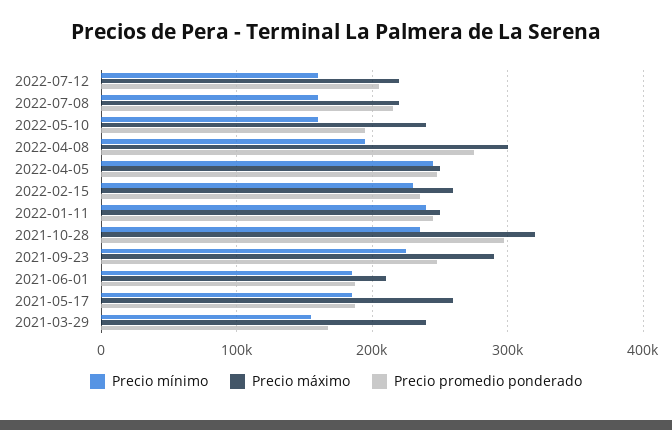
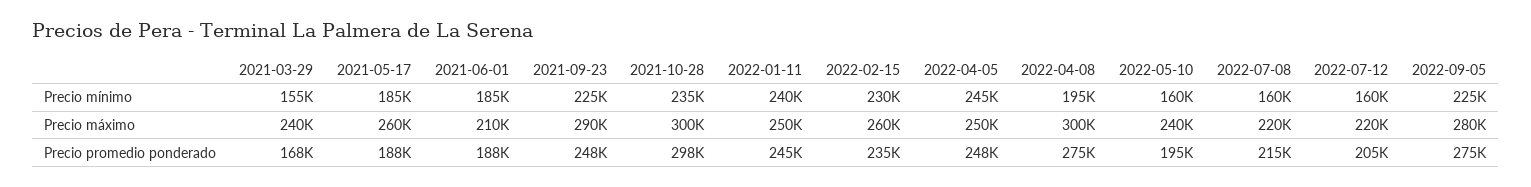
Precio máximo, 2021-10-28: 320000 -> 300000
Precio mínimo, 2022-09-05: none -> 225000
Precio máximo, 2022-09-05: none -> 280000
Precio promedio ponderado, 2022-09-05: none -> 275000

